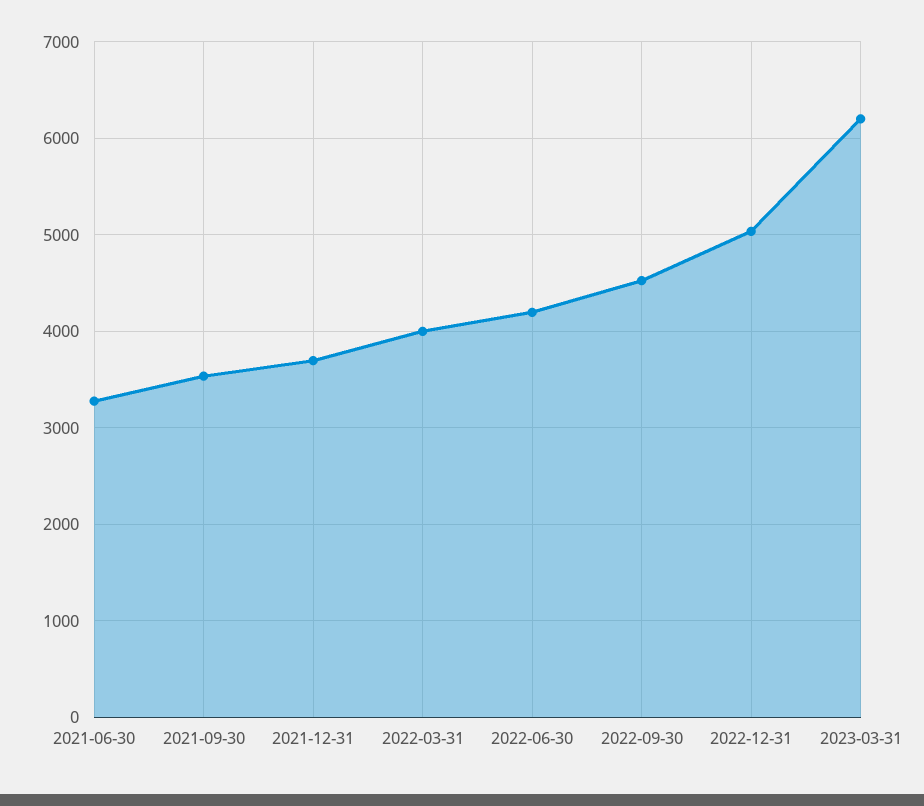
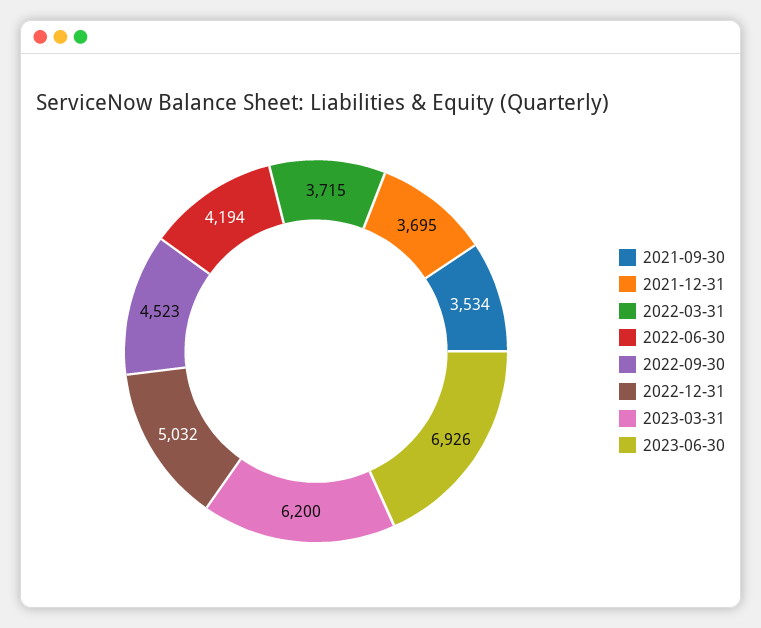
2021-06-30: 3300 -> none
2022-03-31: 4000 -> 3715
2023-06-30: none -> 6926

